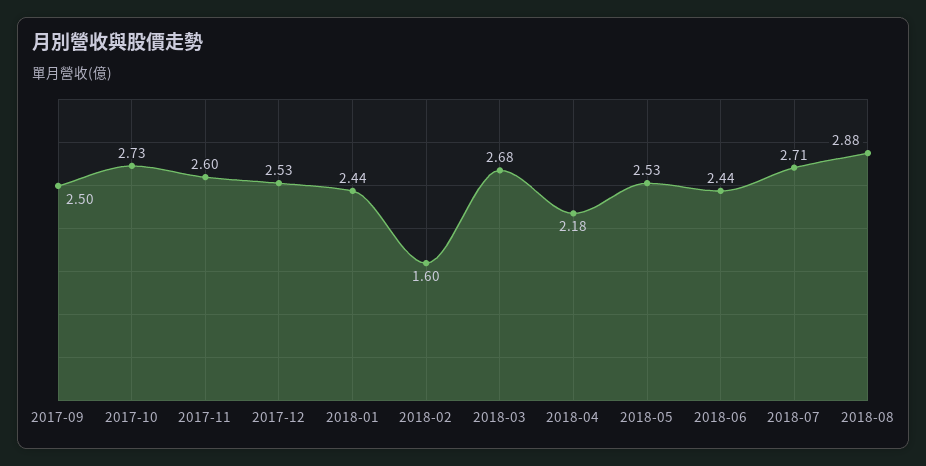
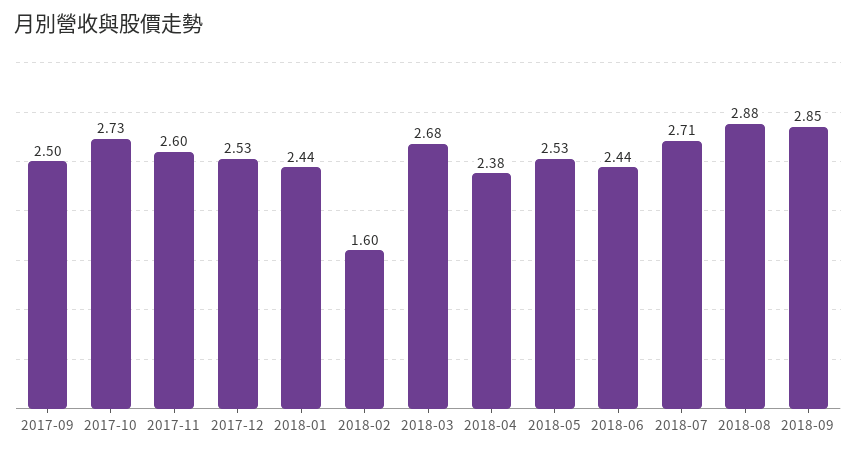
2018-04: 2.18 -> 2.38
2018-09: none -> 2.85

